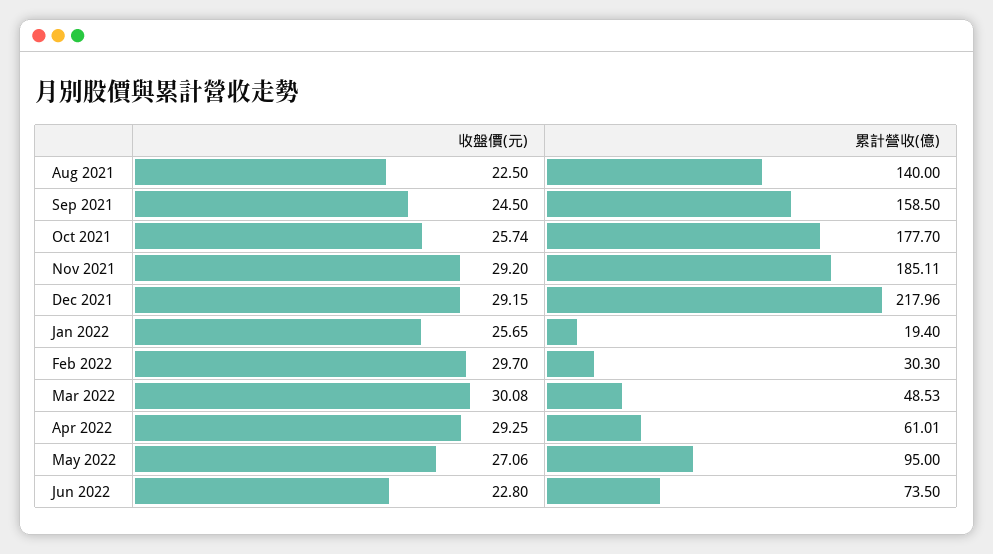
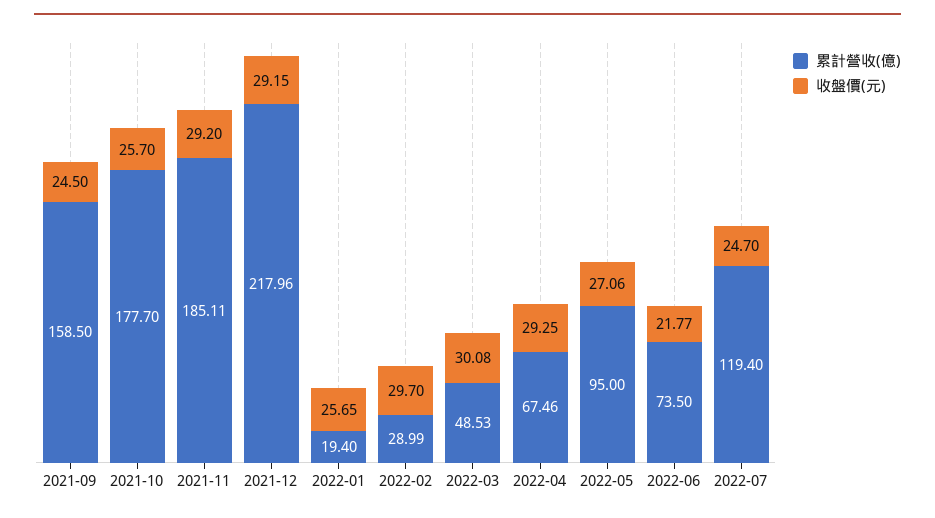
收盤價(元), Aug 2021: 22.5 -> none
累計營收(億), Aug 2021: 140 -> none
收盤價(元), Oct 2021: 25.74 -> 25.7
累計營收(億), Feb 2022: 30.3 -> 28.99
累計營收(億), Apr 2022: 61.01 -> 67.46
收盤價(元), Jun 2022: 22.8 -> 21.77
累計營收(億), 2022-07: none -> 119.4
收盤價(元), 2022-07: none -> 24.7

